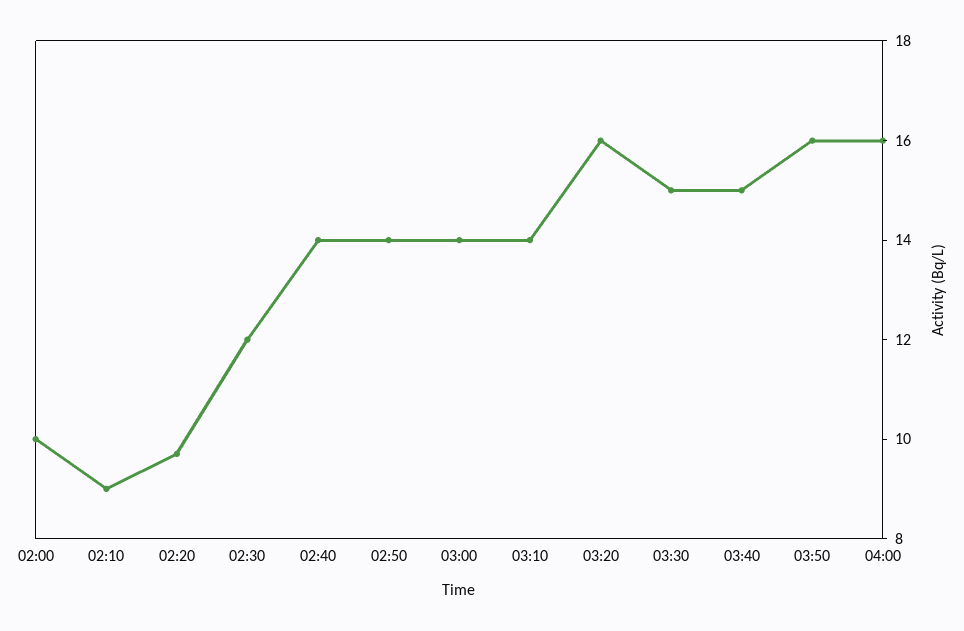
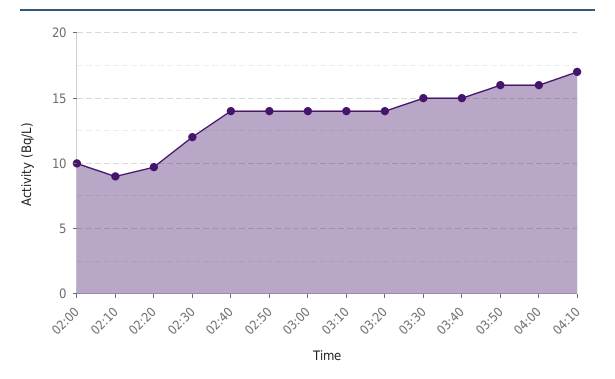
03:20: 16 -> 14
04:10: none -> 17

